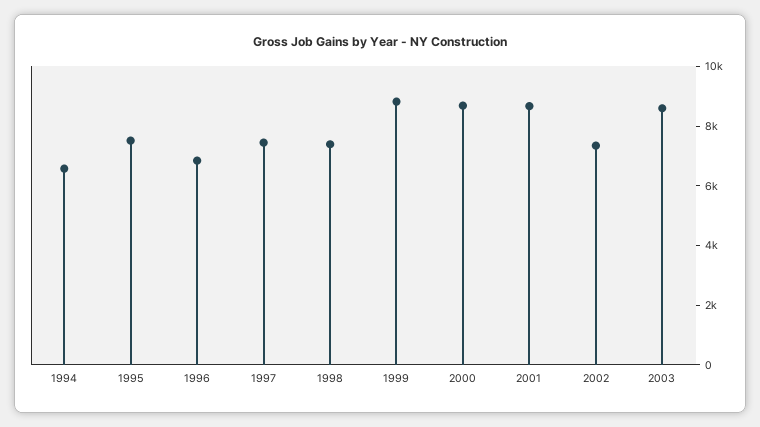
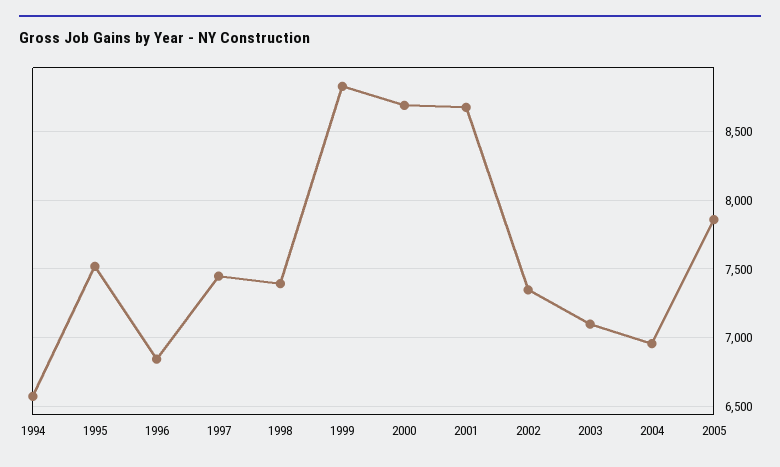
2003: 8500 -> 7100
2004: none -> 6950
2005: none -> 7850

